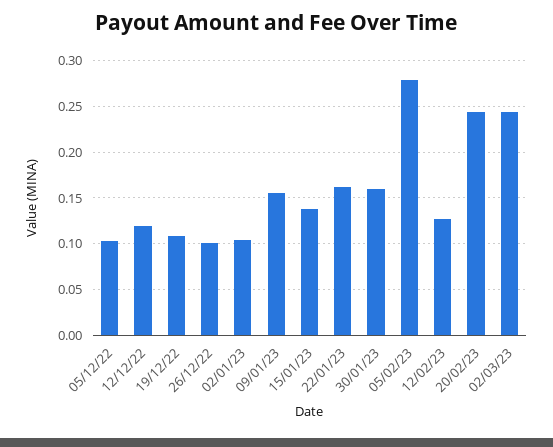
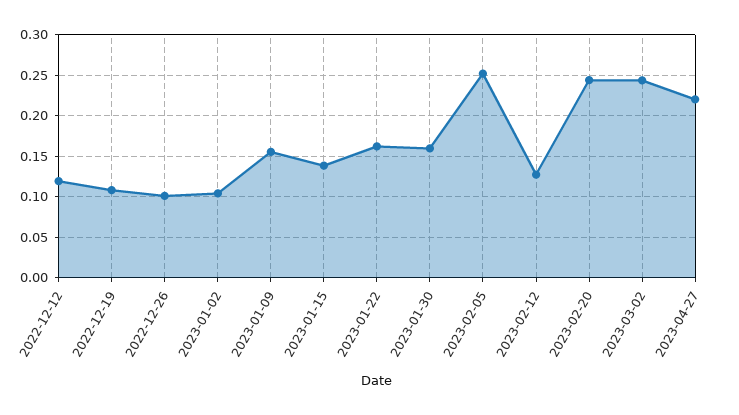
05/12/22: 0.1 -> none
05/02/23: 0.28 -> 0.25
2023-04-27: none -> 0.22

